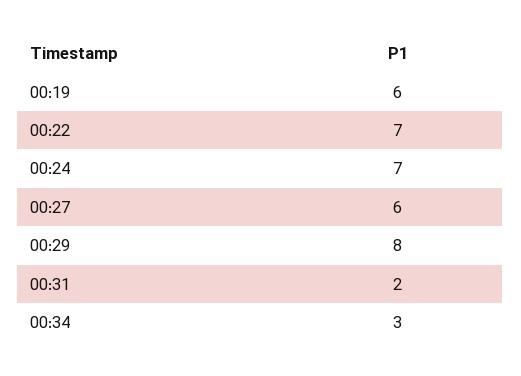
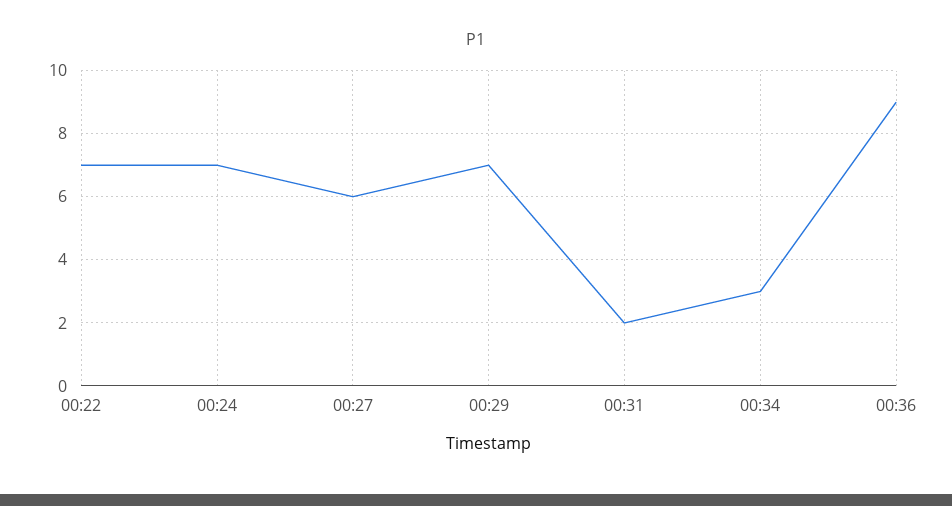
00:19: 6 -> none
00:29: 8 -> 7
00:36: none -> 9

